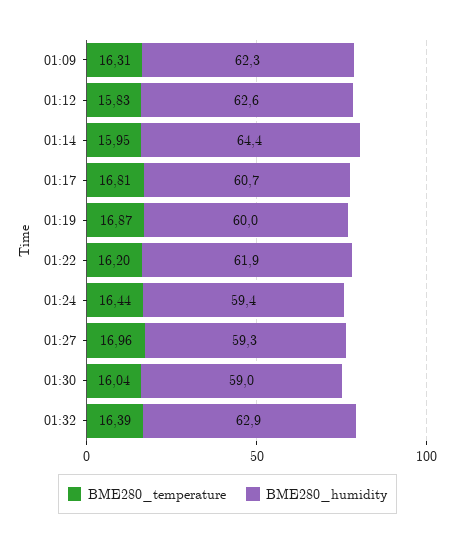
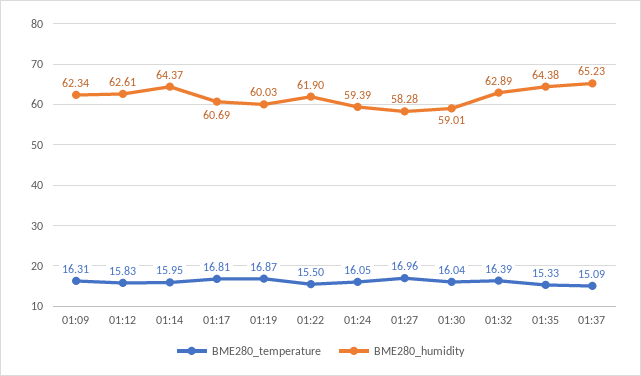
BME280_temperature, 01:22: 16.2 -> 15.5
BME280_temperature, 01:24: 16.44 -> 16.05
BME280_humidity, 01:27: 59.3 -> 58.28
BME280_temperature, 01:35: none -> 15.33
BME280_humidity, 01:35: none -> 64.38
BME280_temperature, 01:37: none -> 15.09
BME280_humidity, 01:37: none -> 65.23

